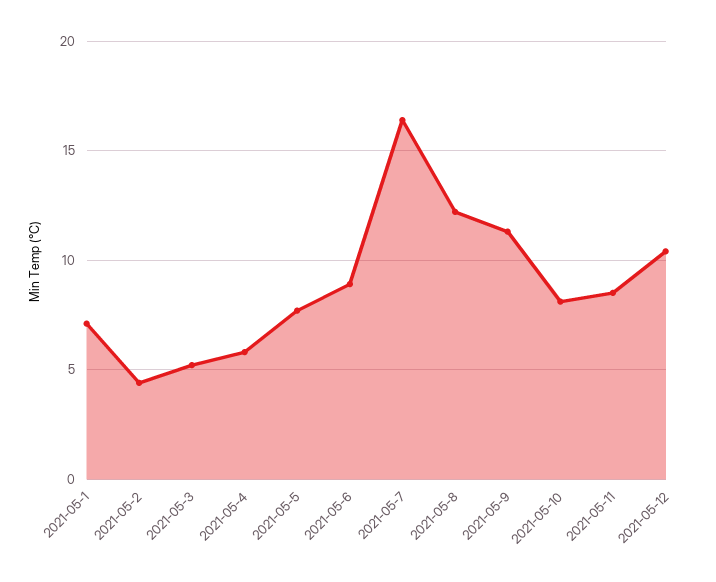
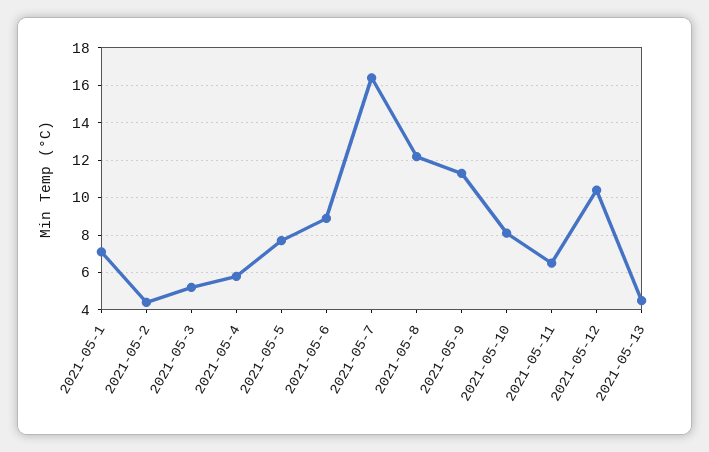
2021-05-11: 8.5 -> 6.5
2021-05-13: none -> 4.5

